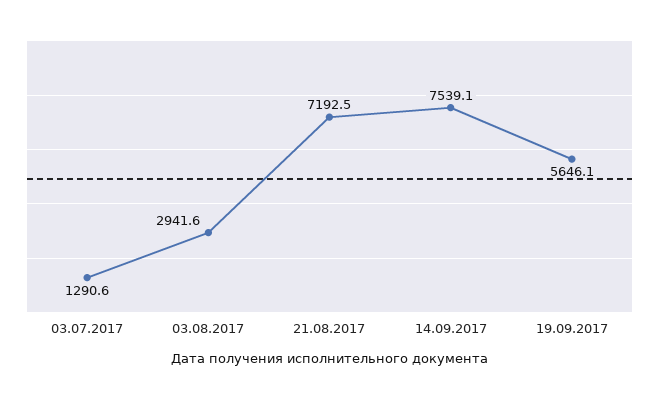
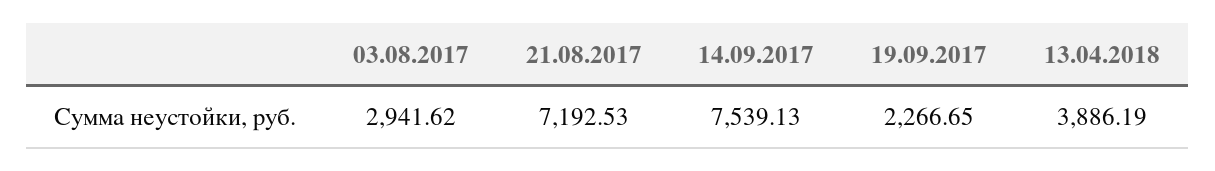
03.07.2017: 1290.6 -> none
19.09.2017: 5646.1 -> 2266.65
13.04.2018: none -> 3886.19

